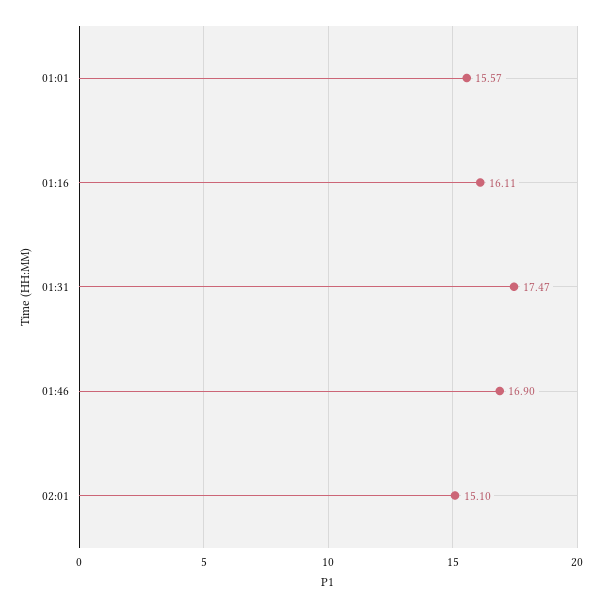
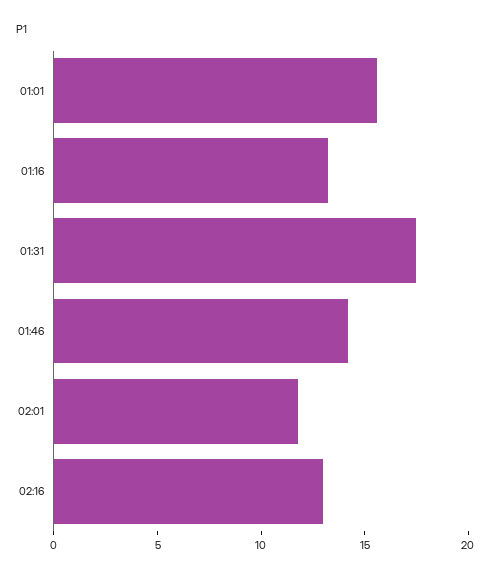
01:16: 16.11 -> 13
01:46: 16.9 -> 14
02:01: 15.1 -> 12
02:16: none -> 13

